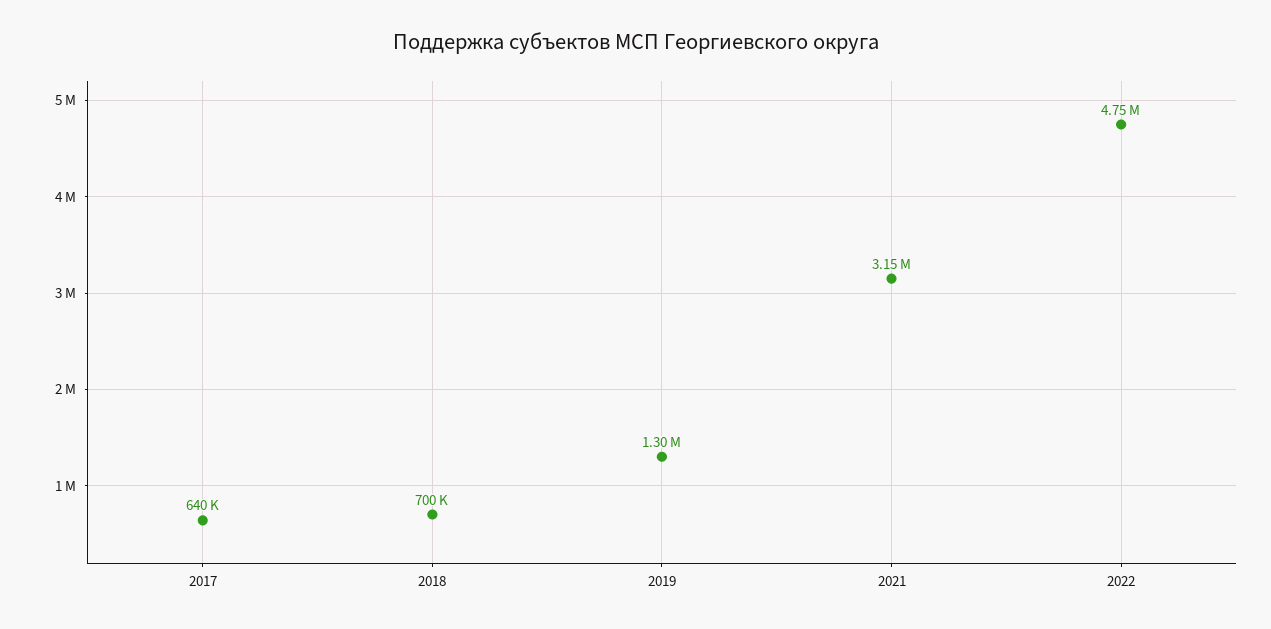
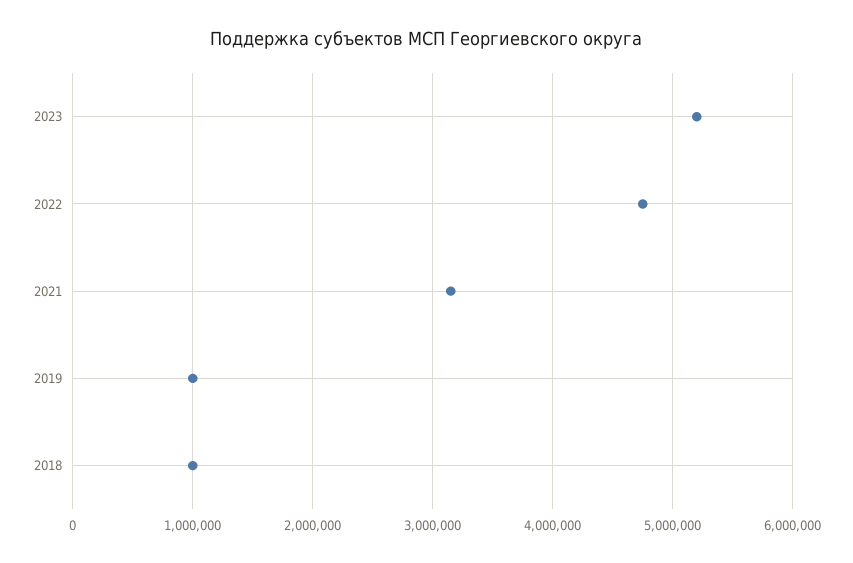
2017: 640000 -> none
2018: 700000 -> 1000000
2019: 1300000 -> 1000000
2023: none -> 5200000

